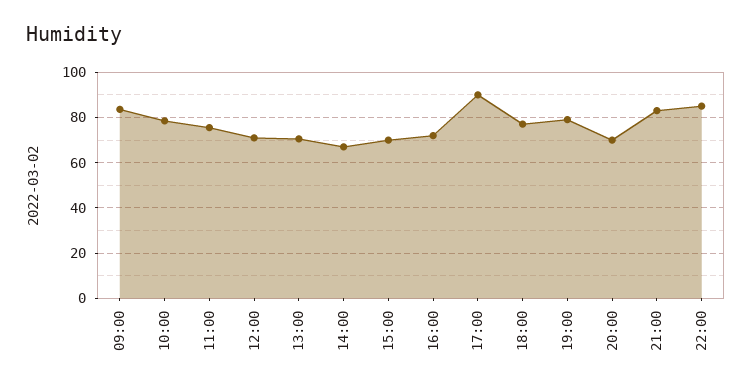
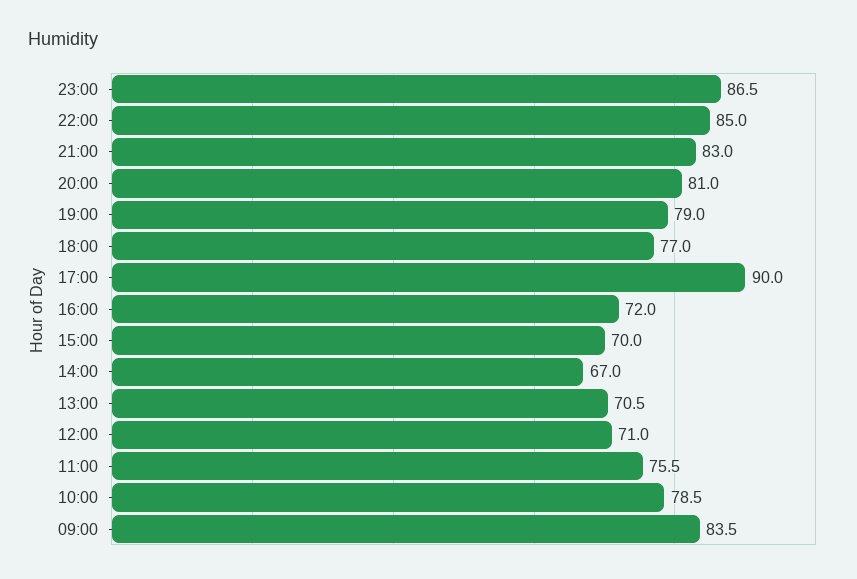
20:00: 70 -> 81
23:00: none -> 86.5

